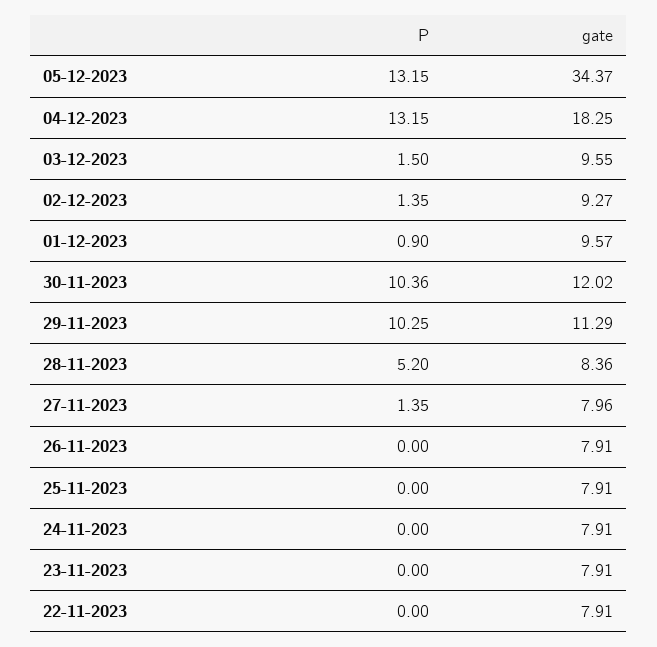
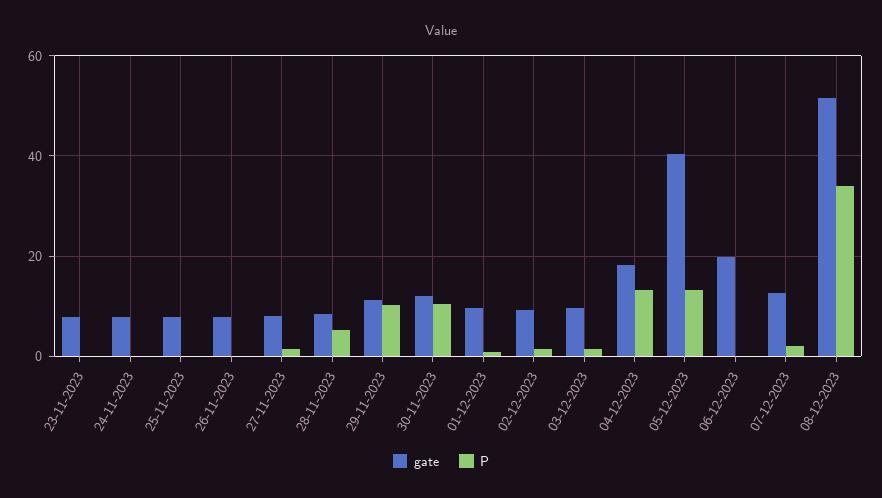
gate, 05-12-2023: 34.37 -> 40
P, 22-11-2023: 0 -> none
gate, 22-11-2023: 7.91 -> none
gate, 06-12-2023: none -> 20
P, 06-12-2023: none -> 0
gate, 07-12-2023: none -> 12
P, 07-12-2023: none -> 2
gate, 08-12-2023: none -> 52
P, 08-12-2023: none -> 34

